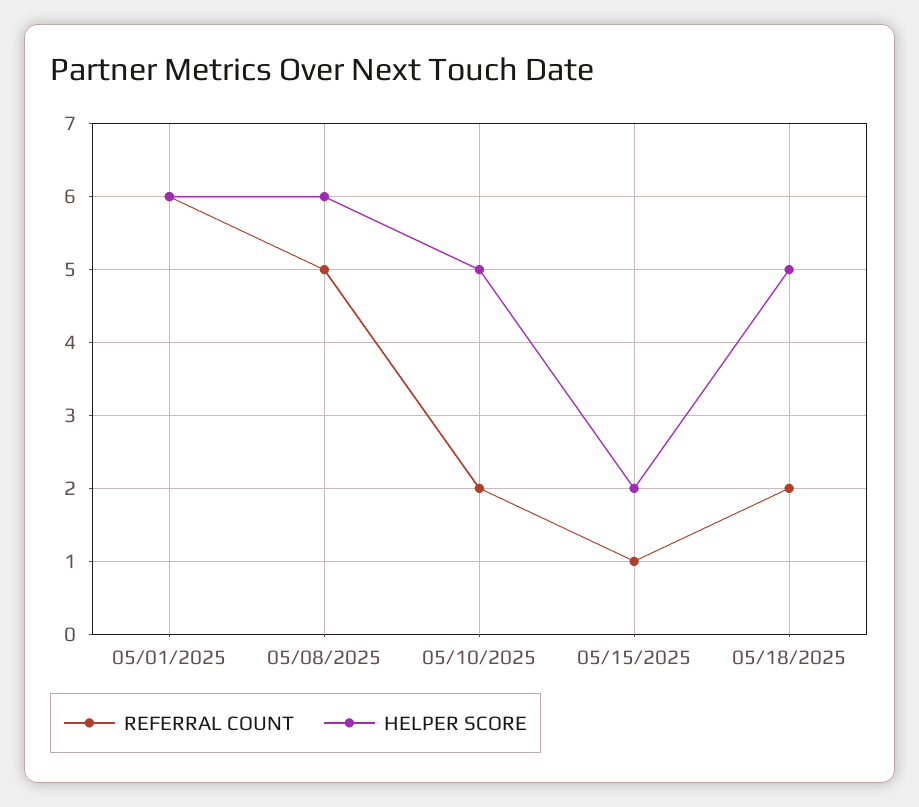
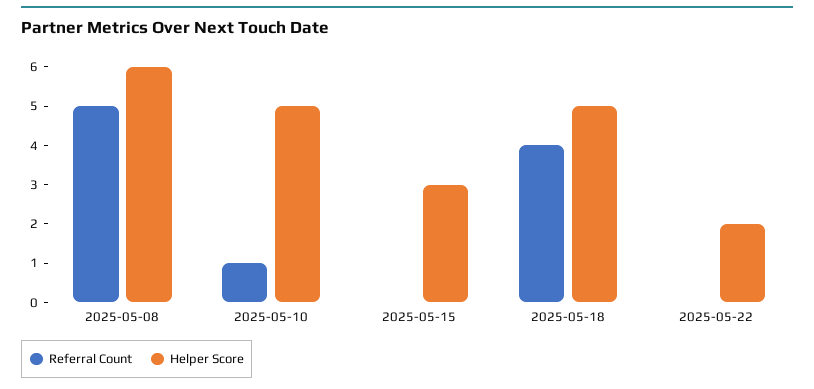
REFERRAL COUNT, 05/01/2025: 6 -> none
HELPER SCORE, 05/01/2025: 6 -> none
REFERRAL COUNT, 05/10/2025: 2 -> 1
REFERRAL COUNT, 05/15/2025: 1 -> 0
HELPER SCORE, 05/15/2025: 2 -> 3
REFERRAL COUNT, 05/18/2025: 2 -> 4
REFERRAL COUNT, 2025-05-22: none -> 0
HELPER SCORE, 2025-05-22: none -> 2

